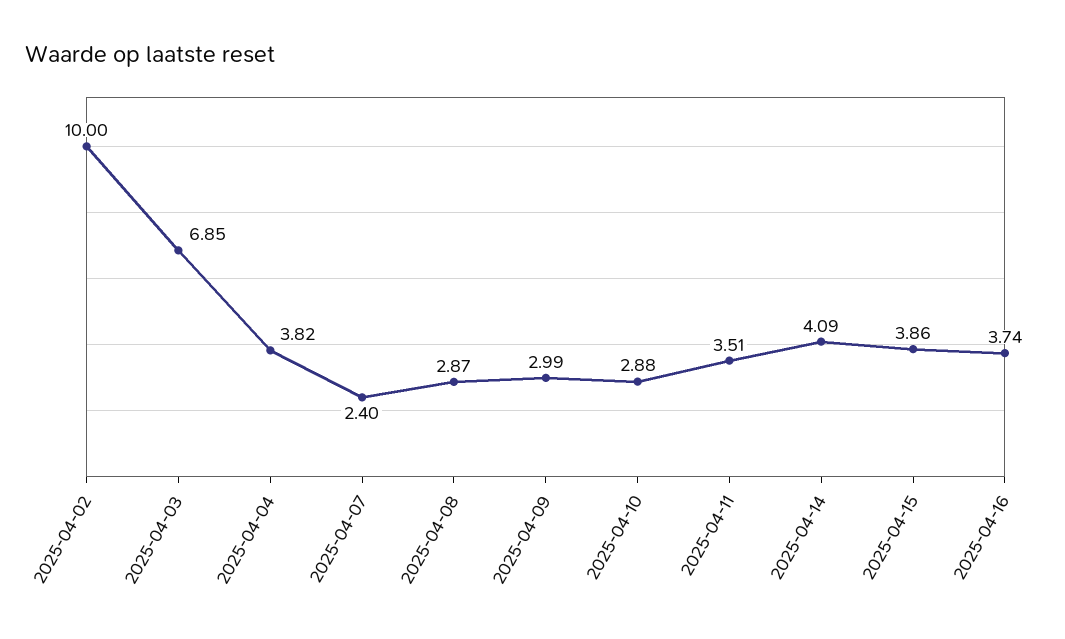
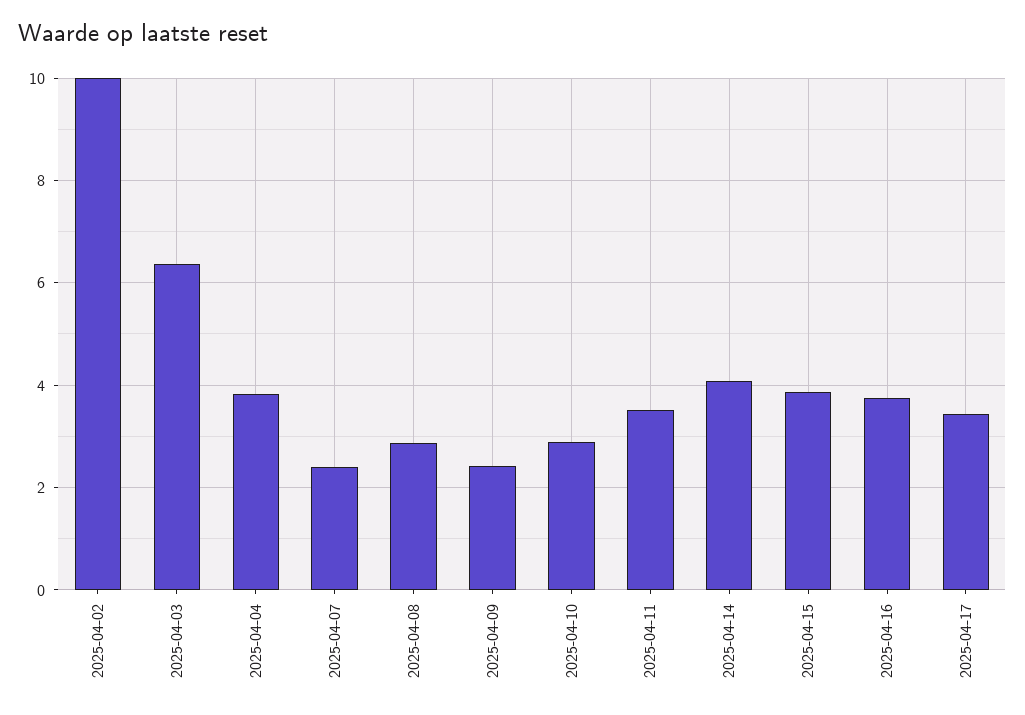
2025-04-03: 6.85 -> 6.4
2025-04-09: 2.99 -> 2.4
2025-04-17: none -> 3.4

